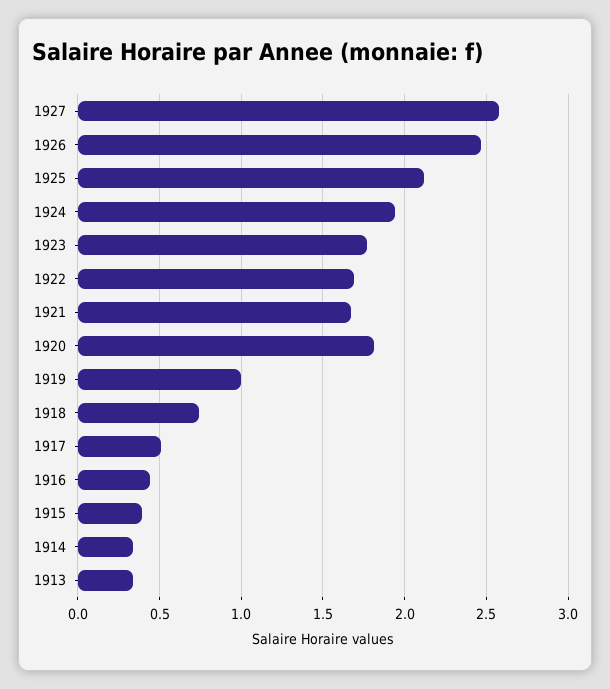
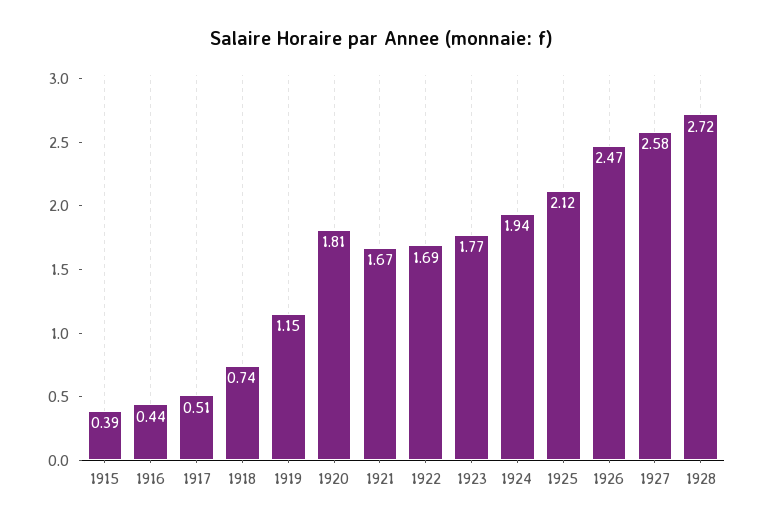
1919: 1 -> 1.15
1914: 0.35 -> none
1913: 0.35 -> none
1928: none -> 2.72

